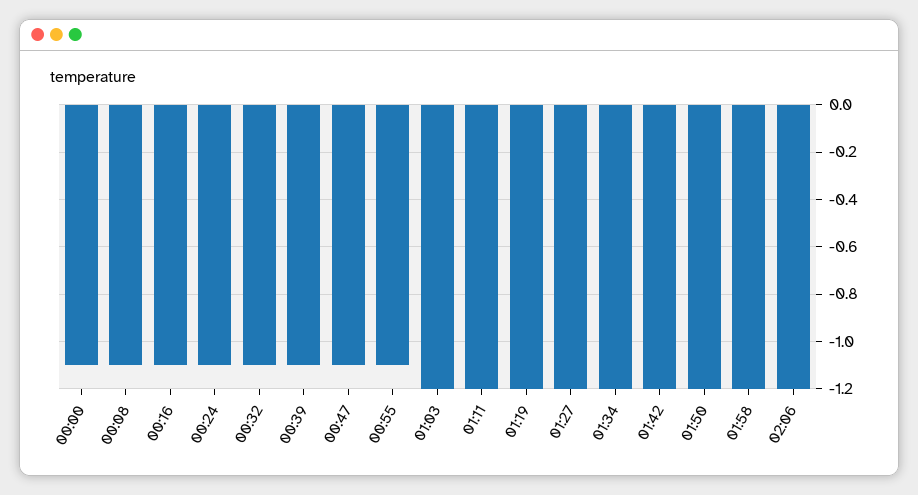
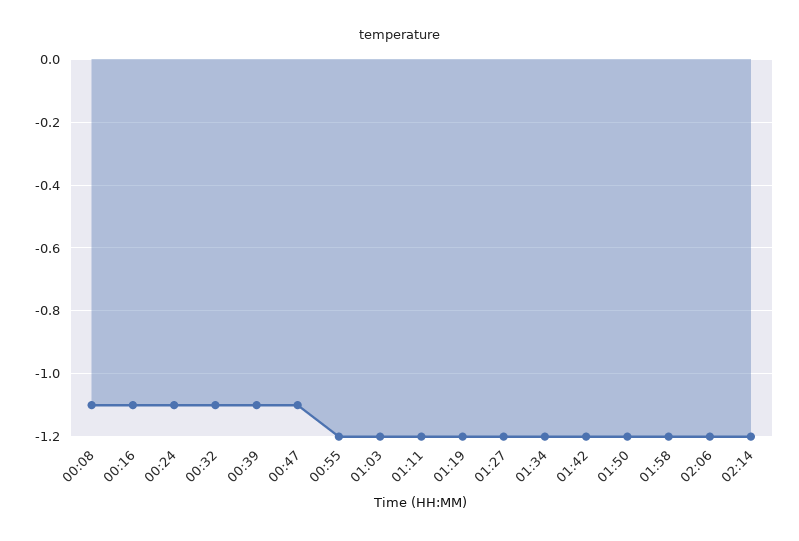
00:00: -1.1 -> none
00:55: -1.1 -> -1.2
02:14: none -> -1.2

